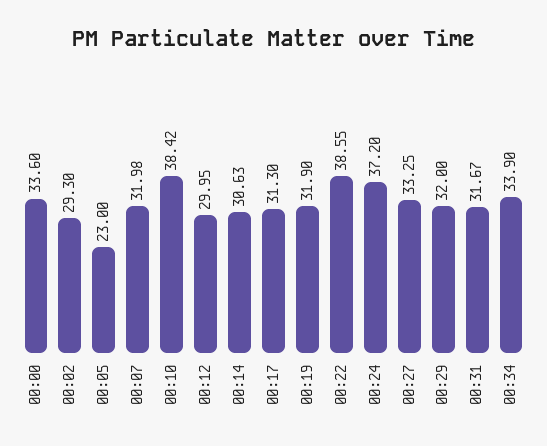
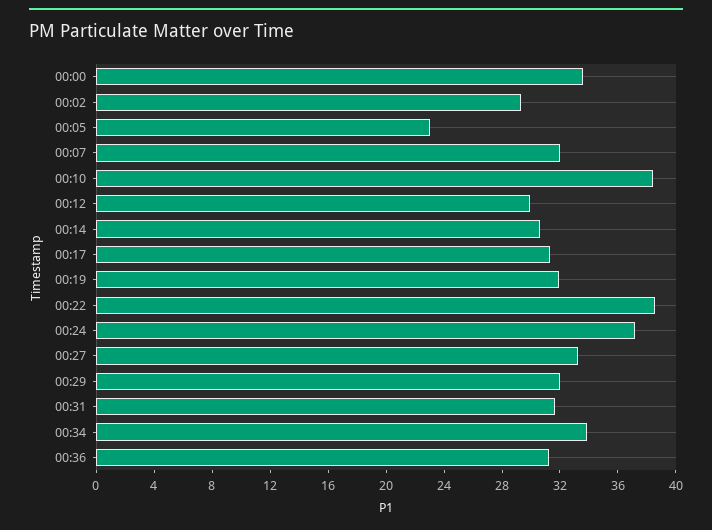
00:36: none -> 31

